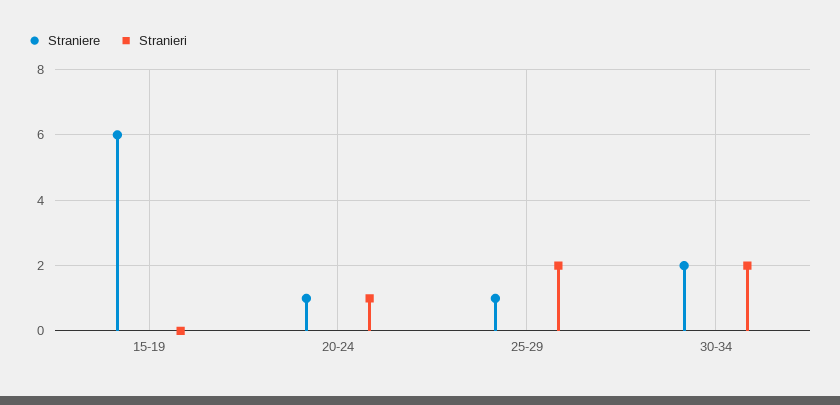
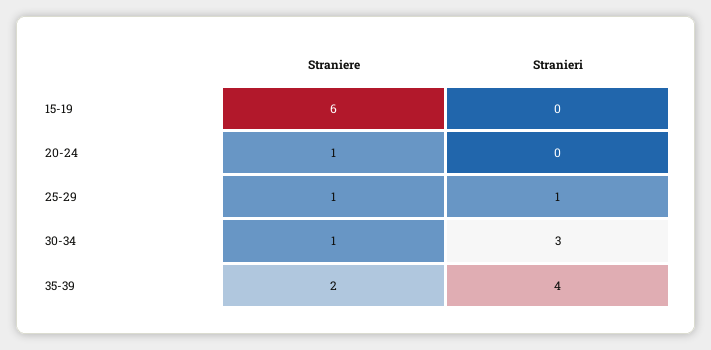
Stranieri, 20-24: 1 -> 0
Stranieri, 25-29: 2 -> 1
Straniere, 30-34: 2 -> 1
Stranieri, 30-34: 2 -> 3
Straniere, 35-39: none -> 2
Stranieri, 35-39: none -> 4

